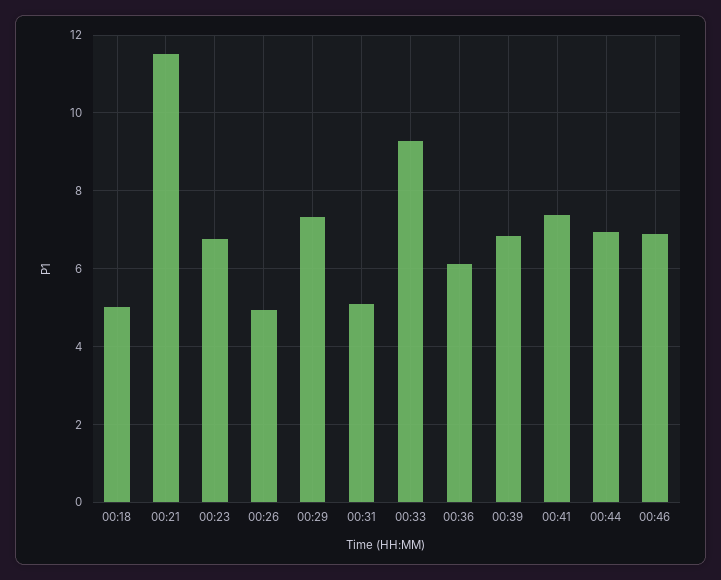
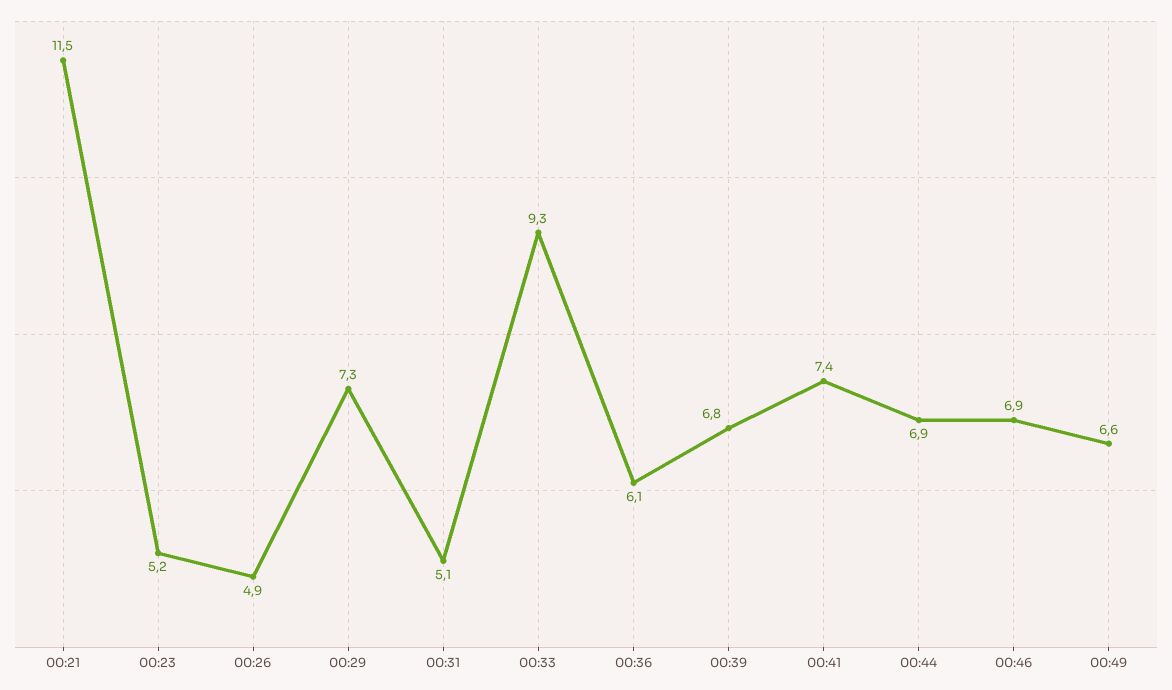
00:18: 5 -> none
00:23: 6.8 -> 5.2
00:49: none -> 6.6

